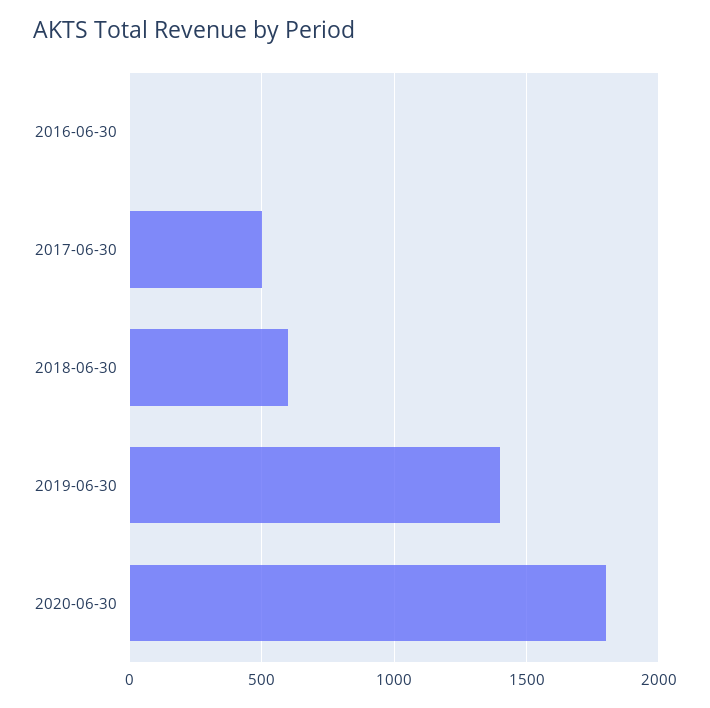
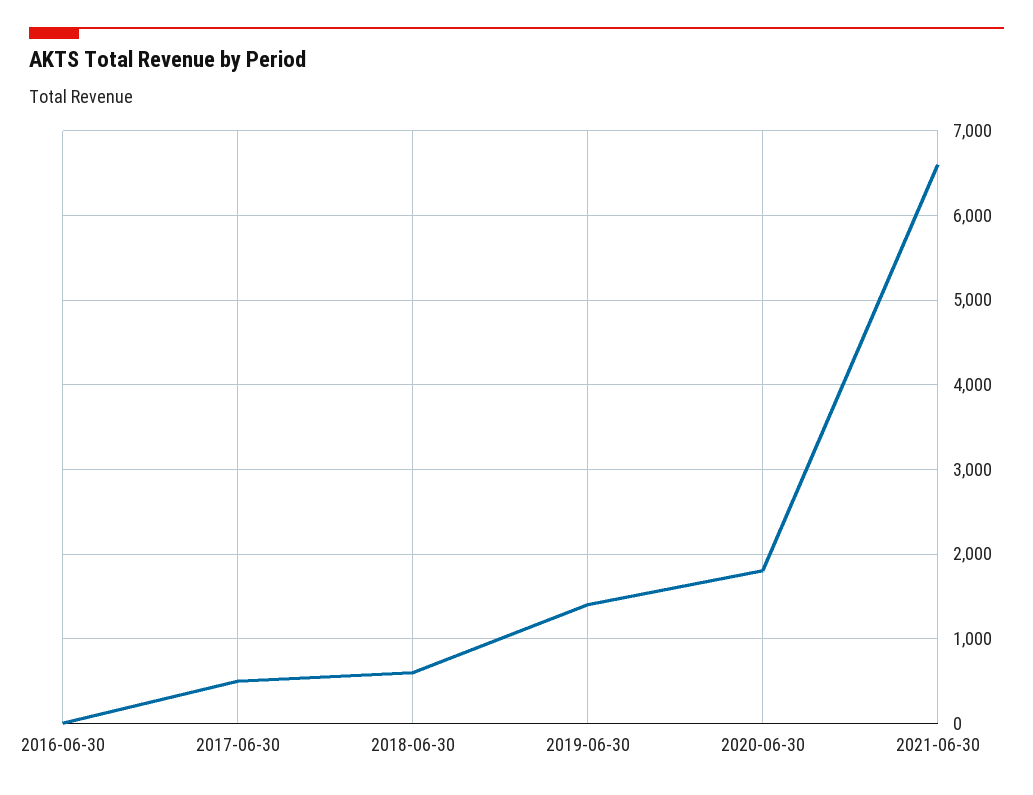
2021-06-30: none -> 6600

